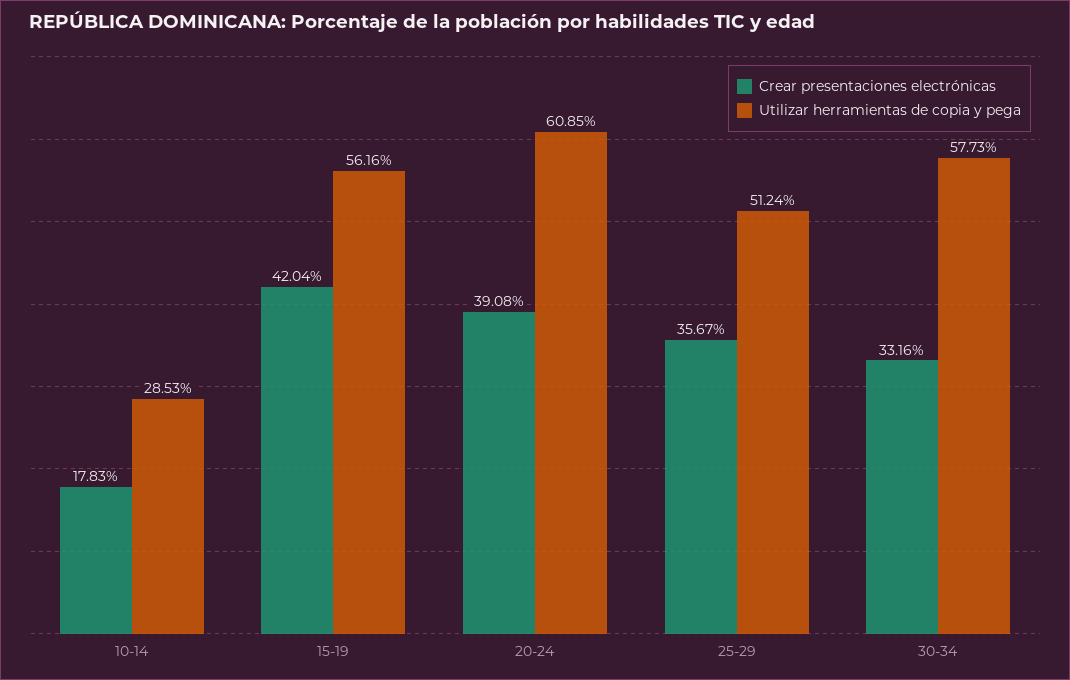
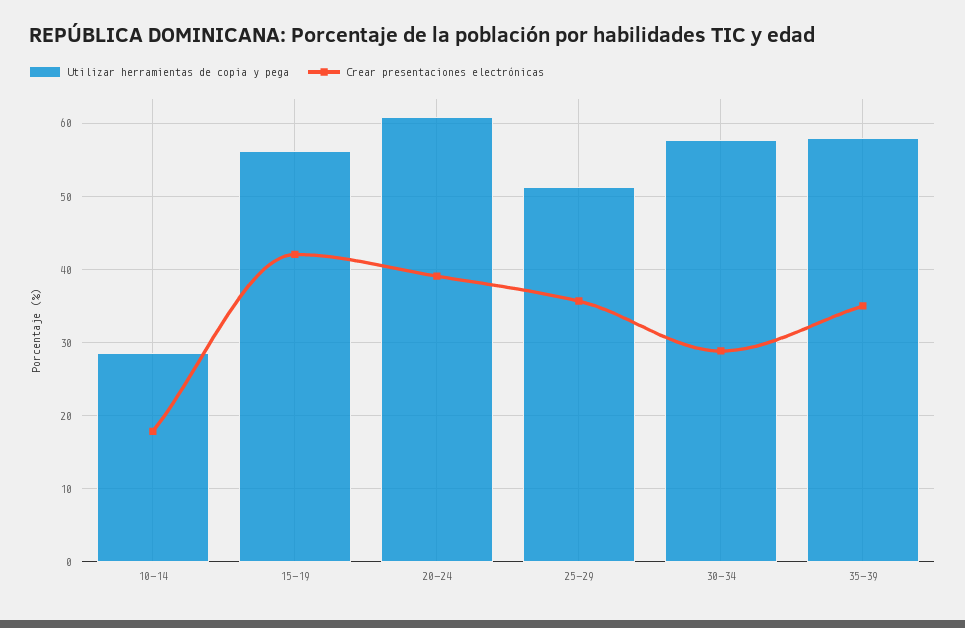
Crear presentaciones electrónicas, 30-34: 33.16 -> 29
Utilizar herramientas de copia y pega, 35-39: none -> 58
Crear presentaciones electrónicas, 35-39: none -> 35

